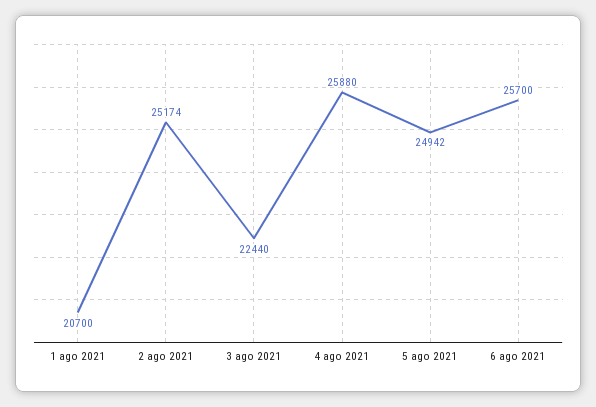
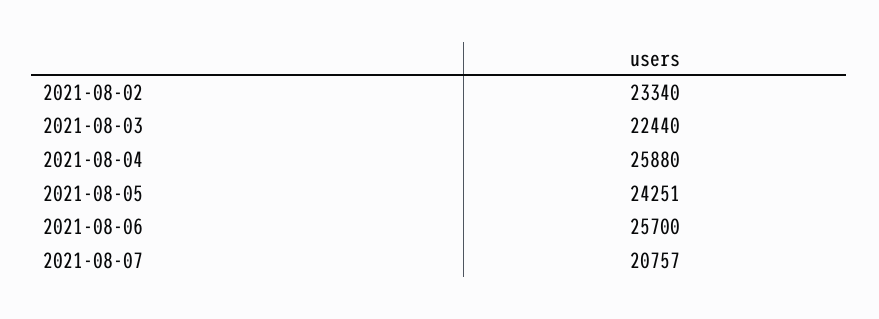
1 ago 2021: 20700 -> none
2 ago 2021: 25174 -> 23340
5 ago 2021: 24942 -> 24251
2021-08-07: none -> 20757

